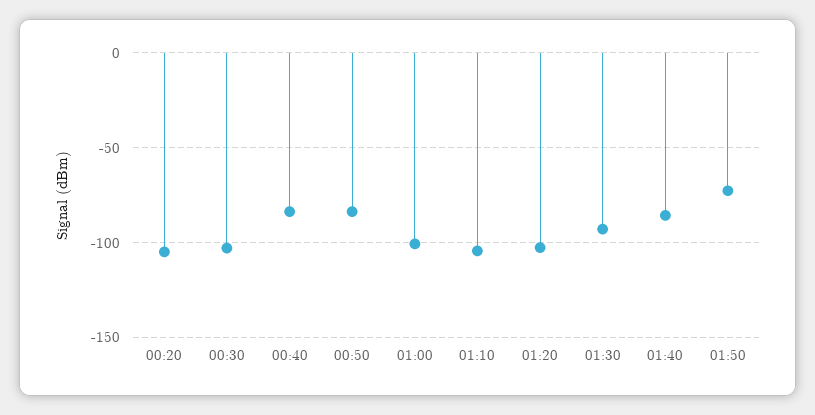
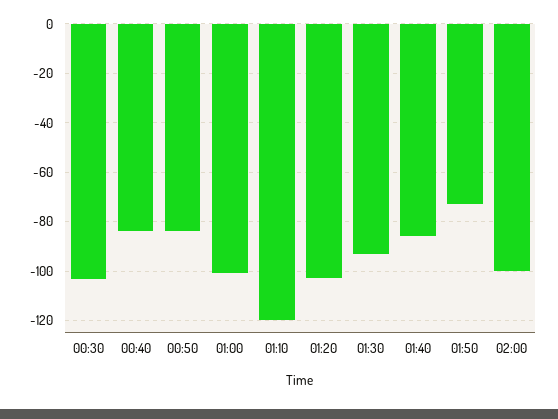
00:20: -105 -> none
01:10: -105 -> -120
02:00: none -> -100

